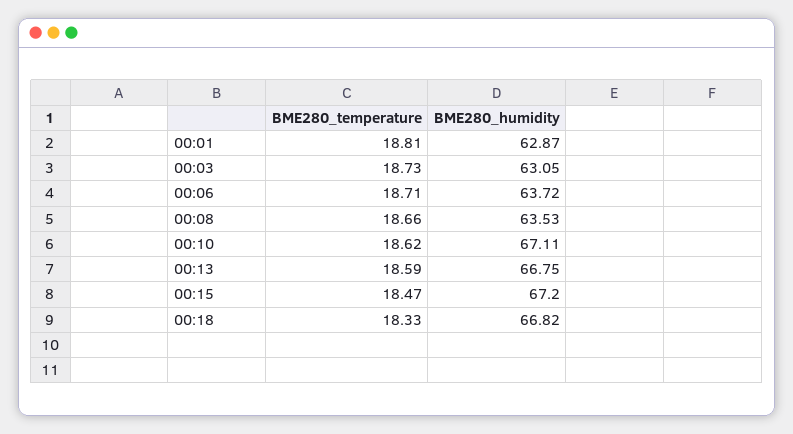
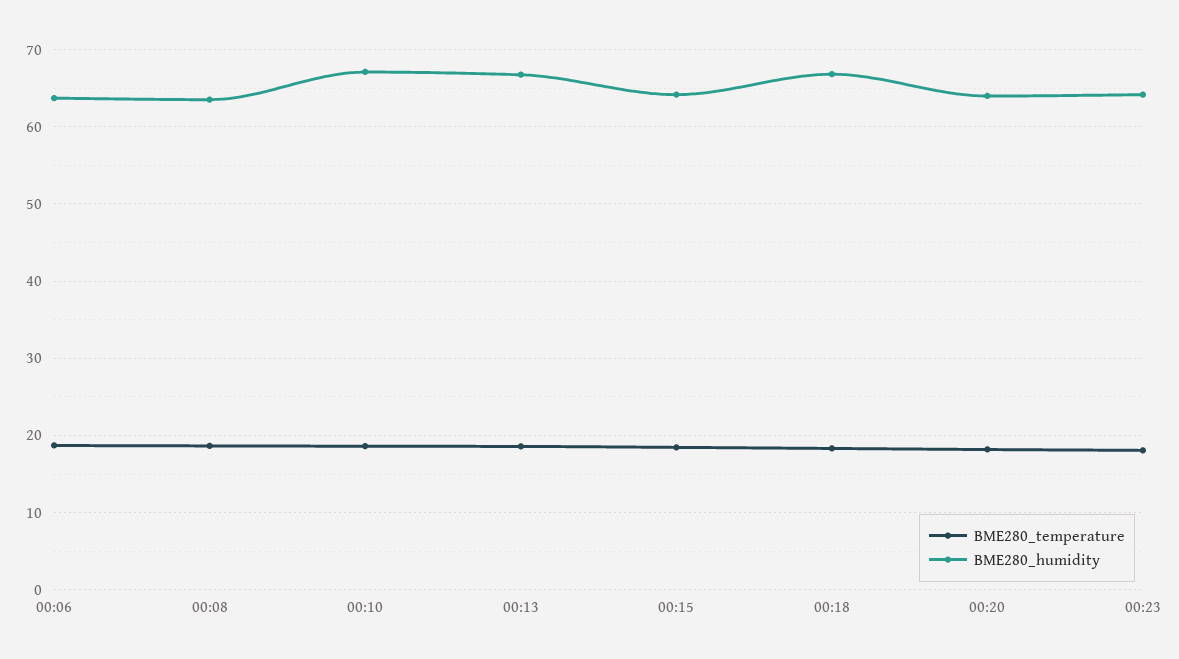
BME280_temperature, 00:01: 18.81 -> none
BME280_humidity, 00:01: 62.87 -> none
BME280_temperature, 00:03: 18.73 -> none
BME280_humidity, 00:03: 63.05 -> none
BME280_humidity, 00:15: 67.2 -> 64
BME280_temperature, 00:20: none -> 18
BME280_humidity, 00:20: none -> 64
BME280_temperature, 00:23: none -> 18
BME280_humidity, 00:23: none -> 64

